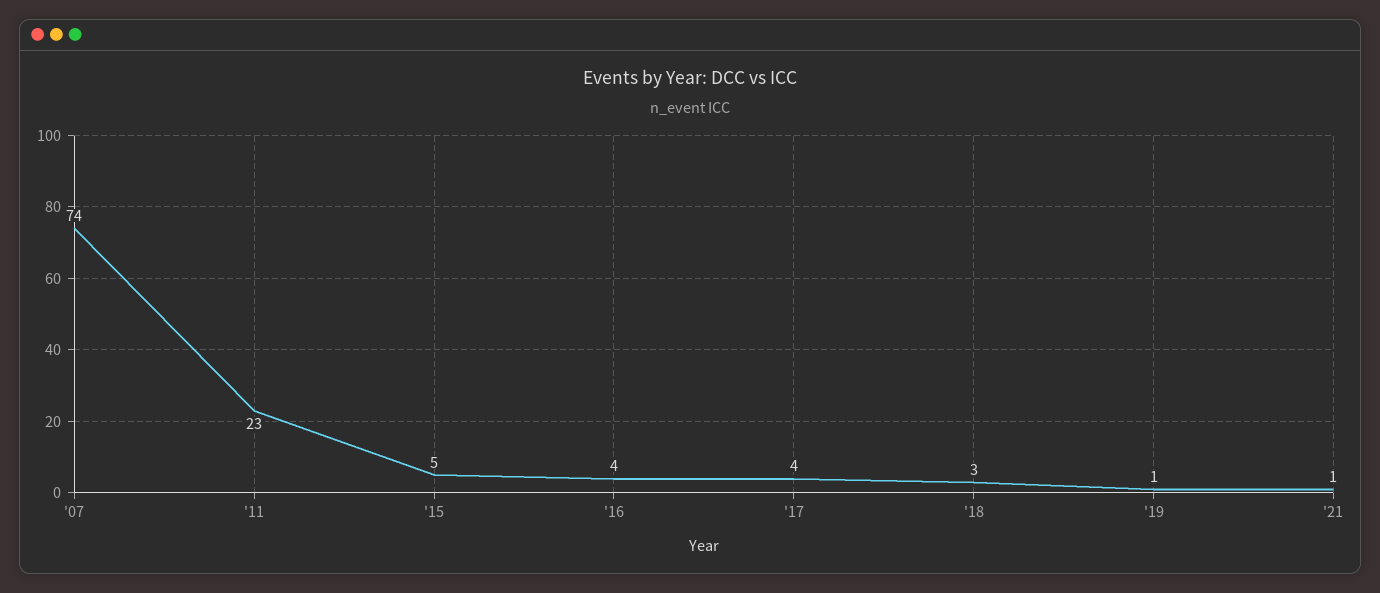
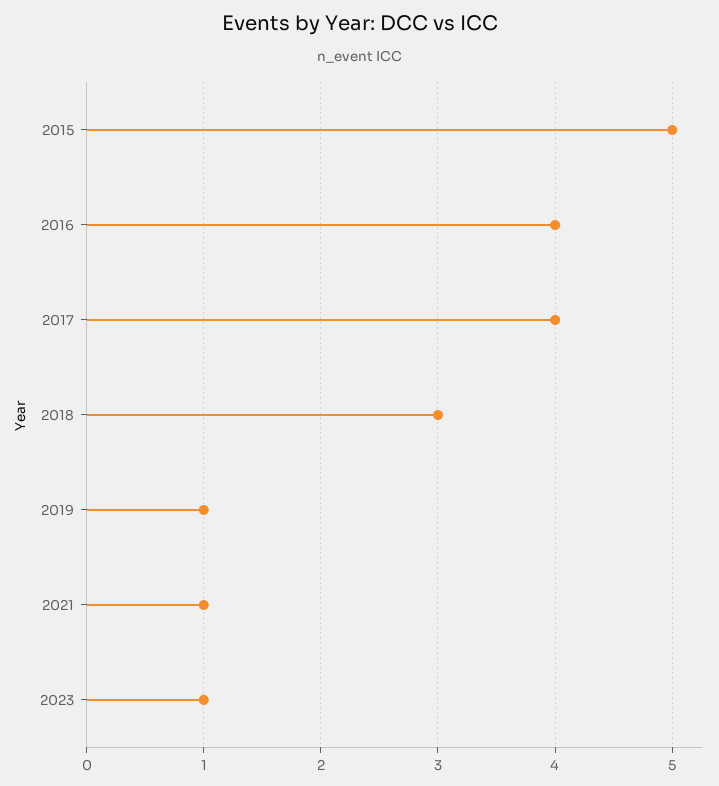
'07: 74 -> none
'11: 23 -> none
2023: none -> 1

